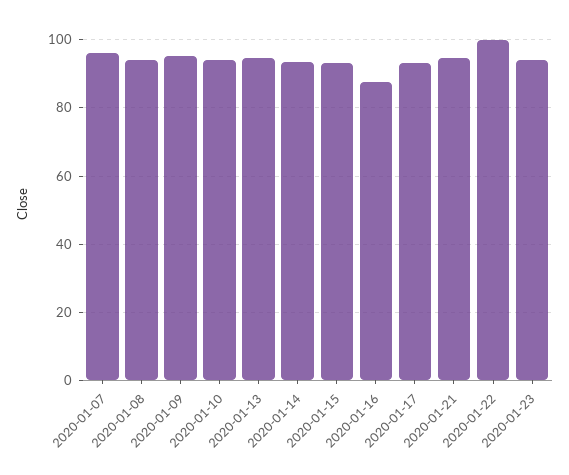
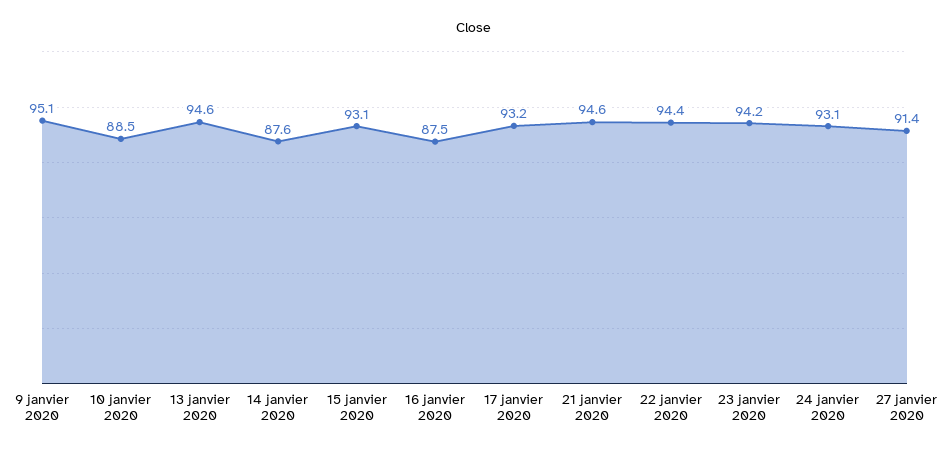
2020-01-07: 96 -> none
2020-01-08: 94 -> none
2020-01-10: 94 -> 88.5
2020-01-14: 94 -> 87.6
2020-01-22: 100 -> 94.4
24 janvier 2020: none -> 93.1
27 janvier 2020: none -> 91.4

